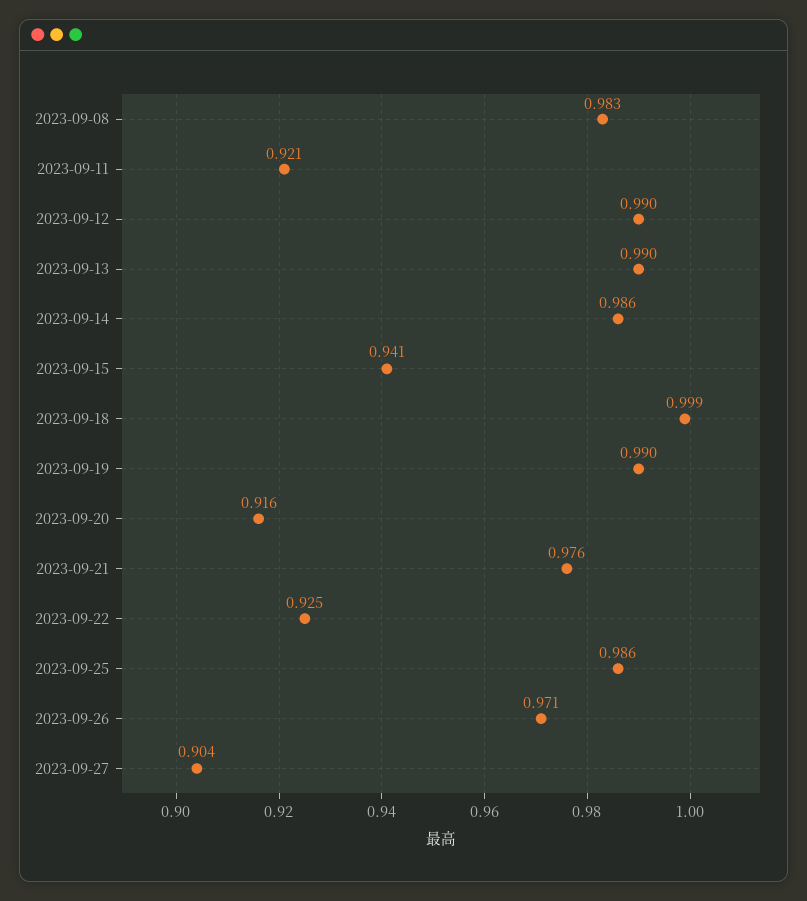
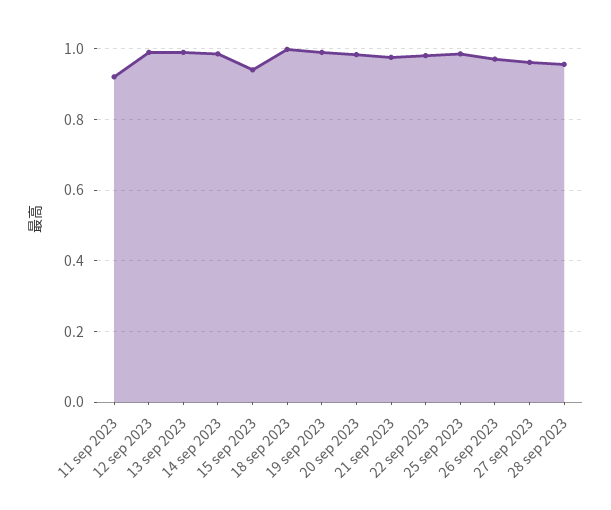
2023-09-08: 0.983 -> none
2023-09-20: 0.916 -> 0.98
2023-09-22: 0.925 -> 0.98
2023-09-27: 0.904 -> 0.96
28 sep 2023: none -> 0.96

